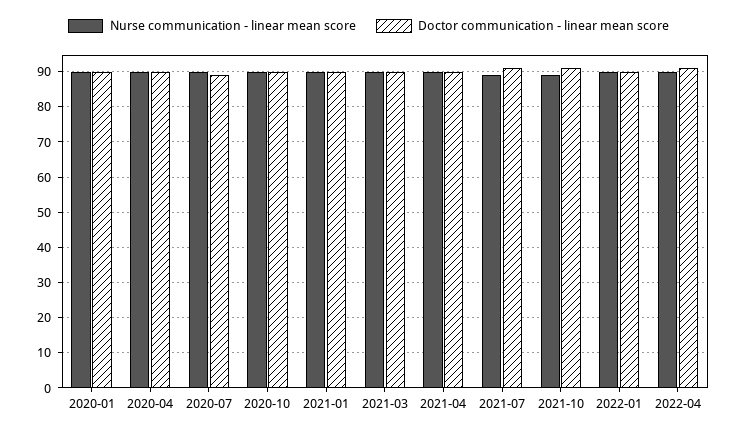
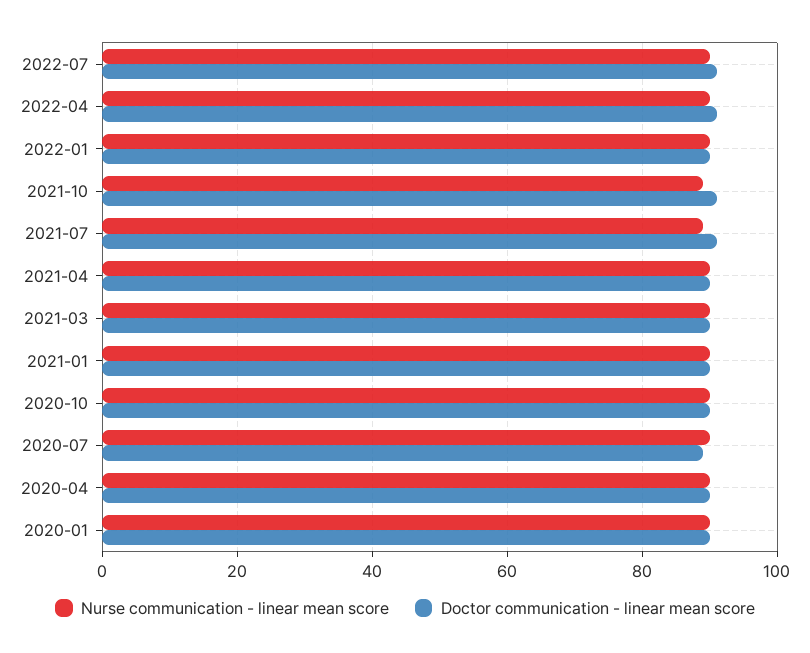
Nurse communication - linear mean score, 2022-07: none -> 90
Doctor communication - linear mean score, 2022-07: none -> 90

